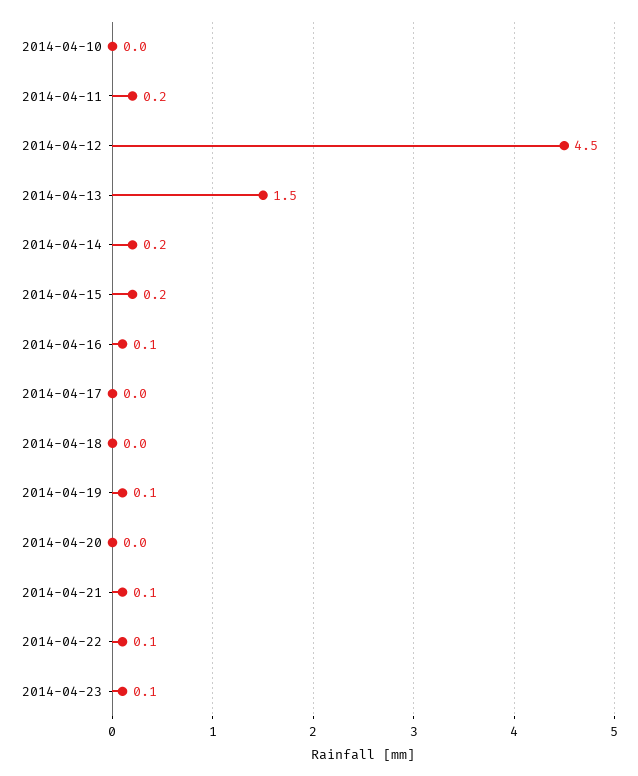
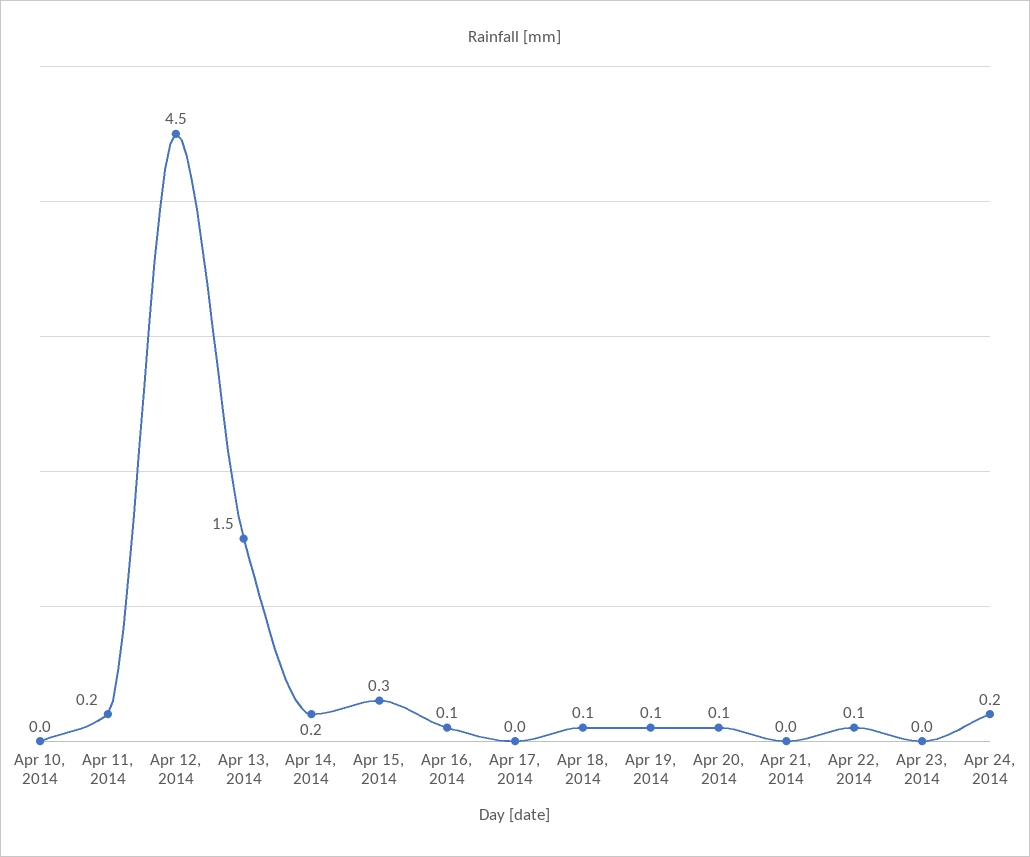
2014-04-15: 0.2 -> 0.3
2014-04-18: 0 -> 0.1
2014-04-20: 0 -> 0.1
2014-04-21: 0.1 -> 0
2014-04-23: 0.1 -> 0
Apr 24, 2014: none -> 0.2

